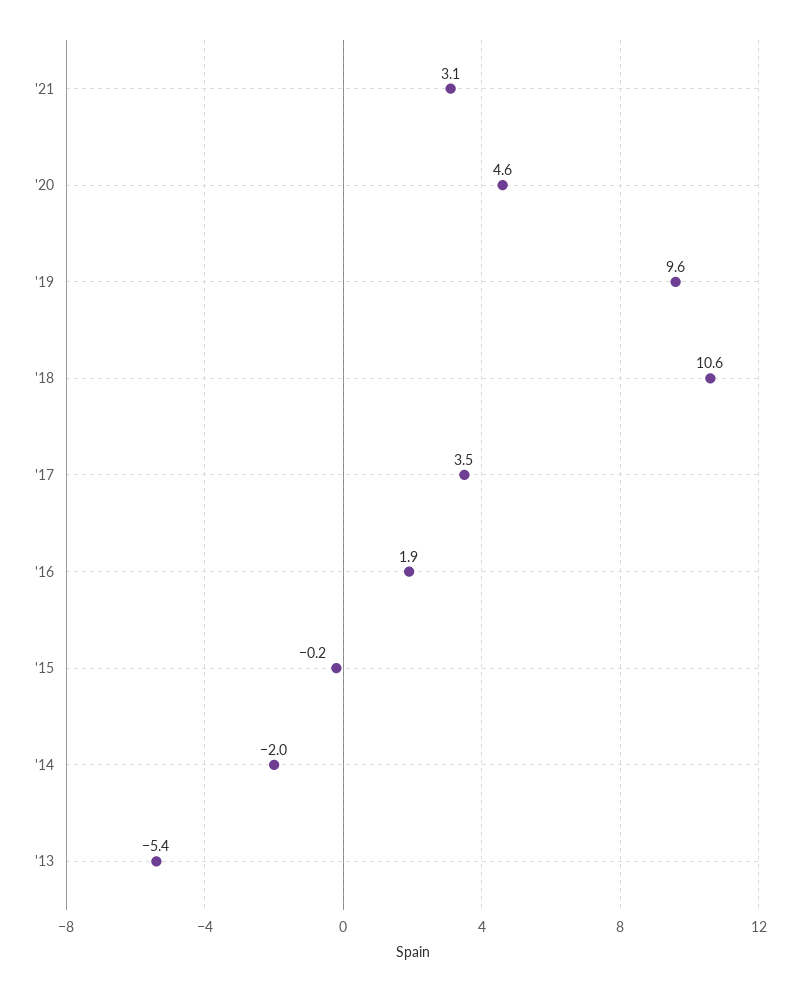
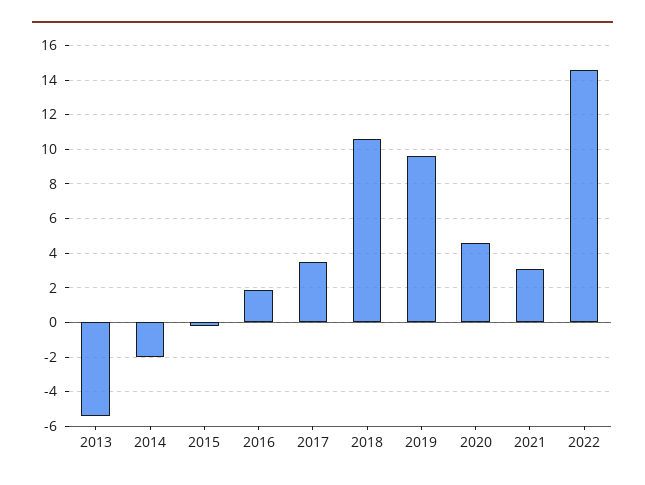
2022: none -> 14.5

